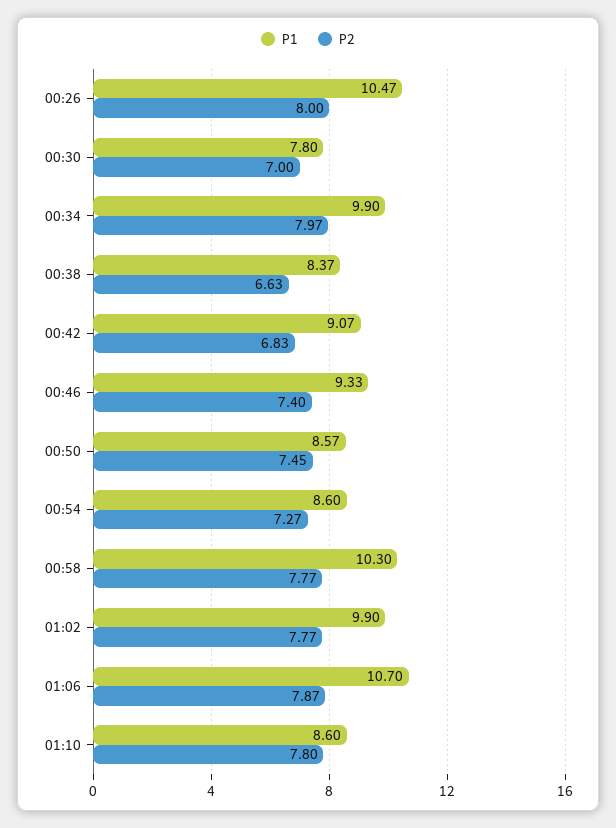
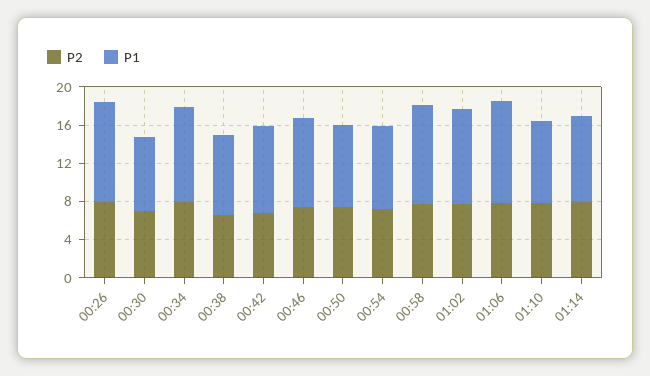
P2, 01:14: none -> 8
P1, 01:14: none -> 9

